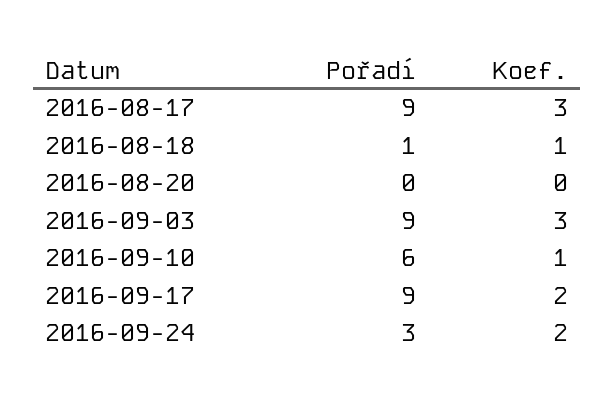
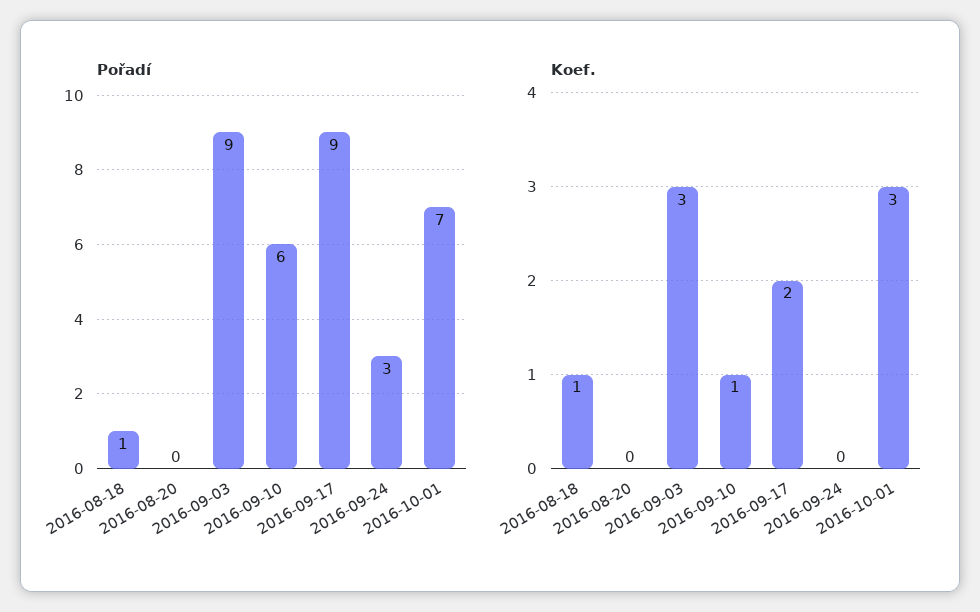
Pořadí, 2016-08-17: 9 -> none
Koef., 2016-08-17: 3 -> none
Koef., 2016-09-24: 2 -> 0
Pořadí, 2016-10-01: none -> 7
Koef., 2016-10-01: none -> 3

